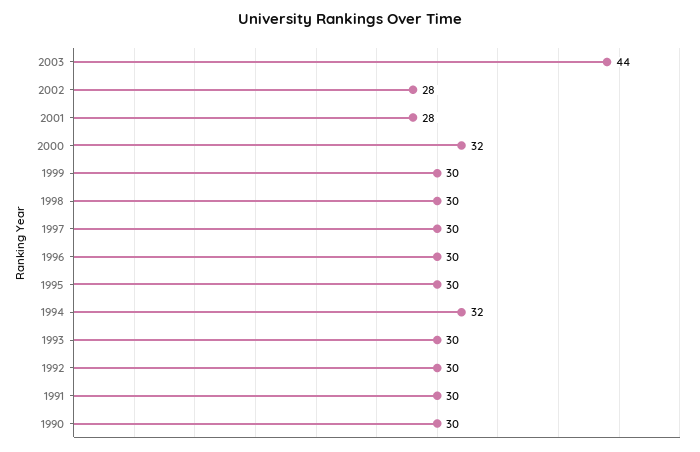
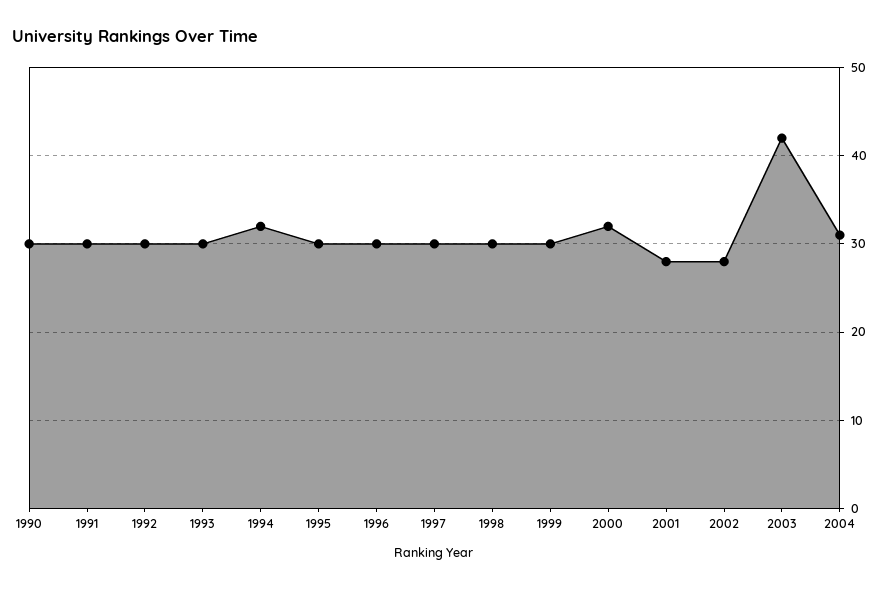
2003: 44 -> 42
2004: none -> 31

